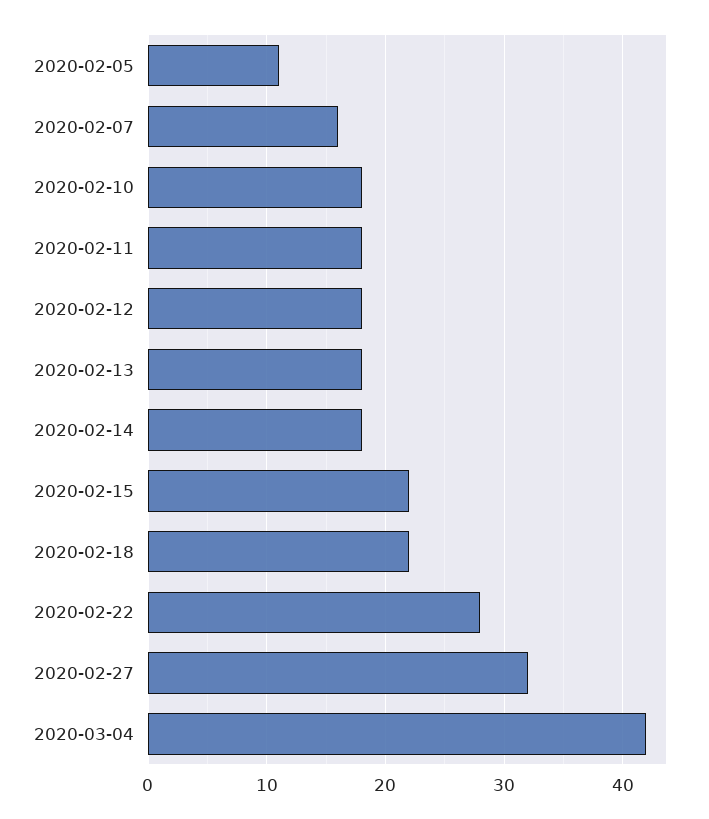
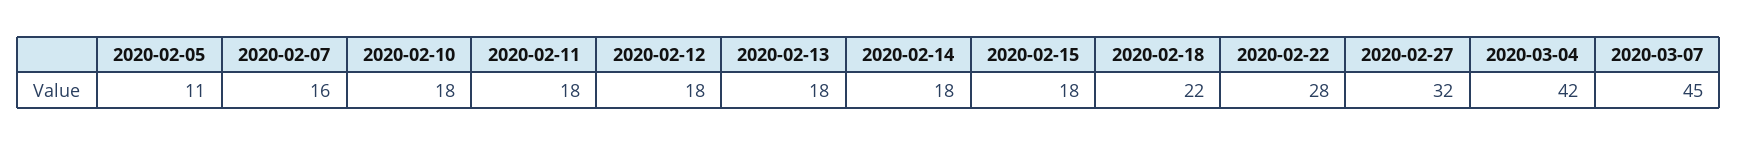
2020-02-15: 22 -> 18
2020-03-07: none -> 45

